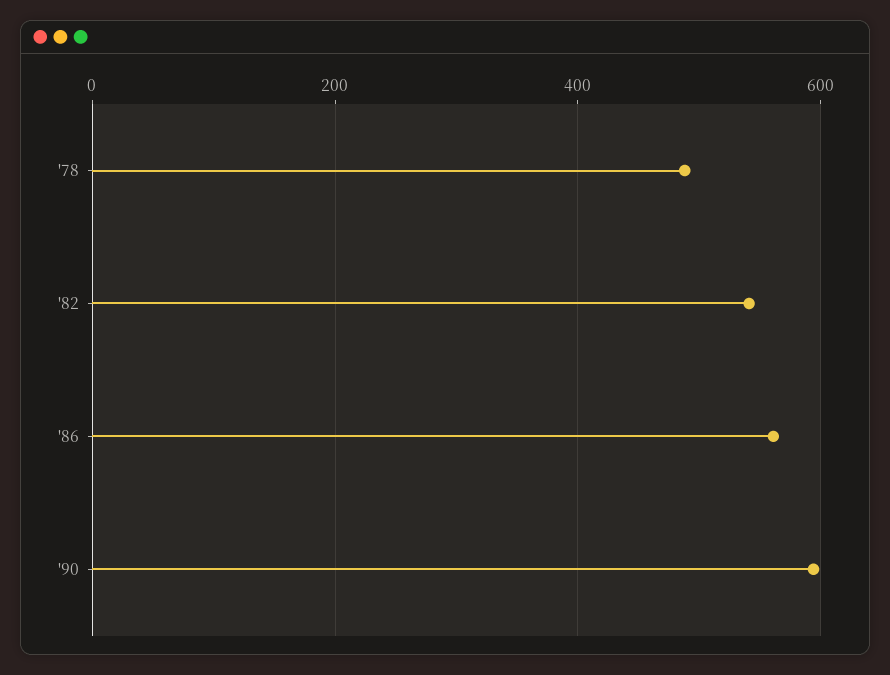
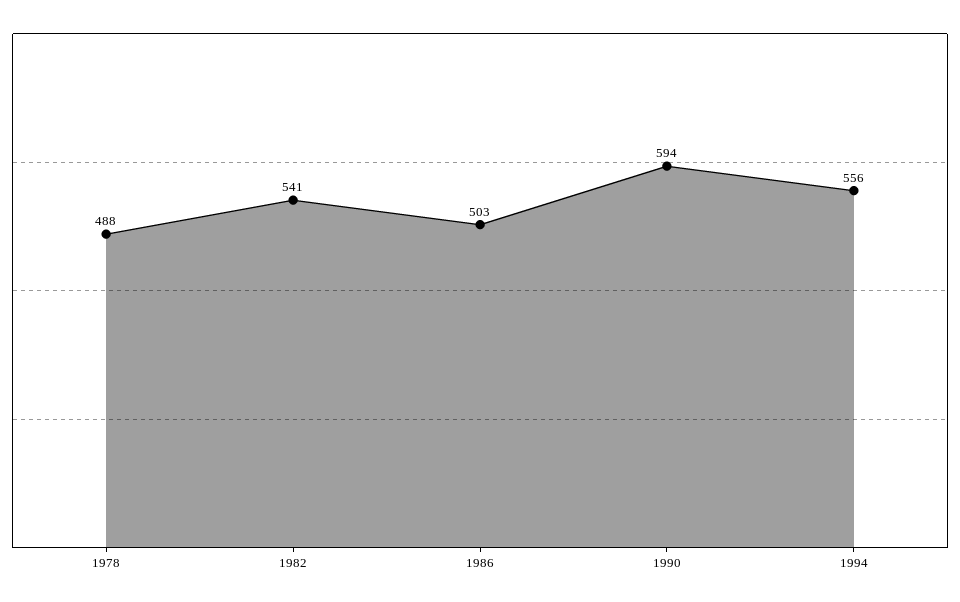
'86: 560 -> 503
1994: none -> 556

